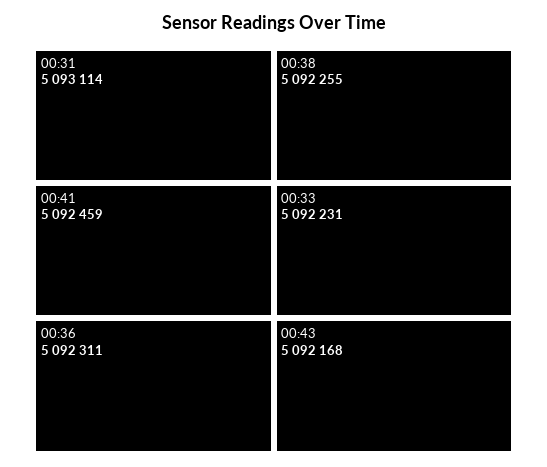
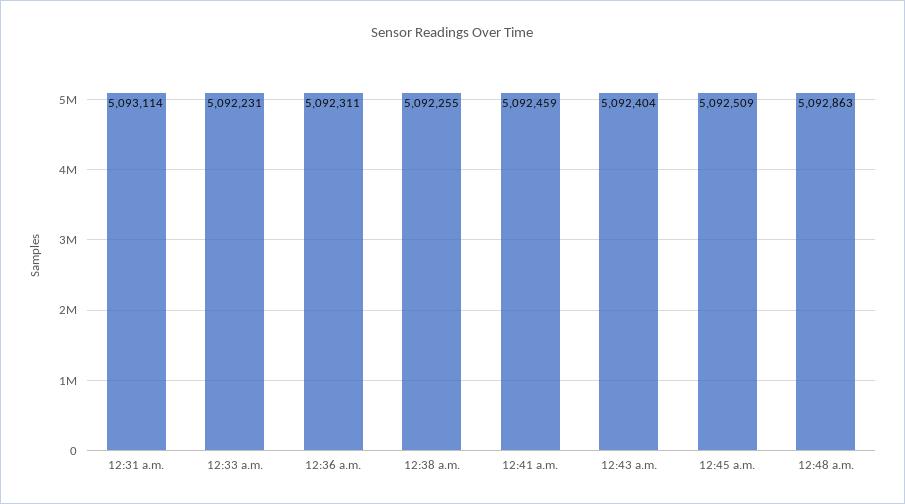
00:43: 5092168 -> 5092404
12:45 a.m.: none -> 5092509
12:48 a.m.: none -> 5092863

